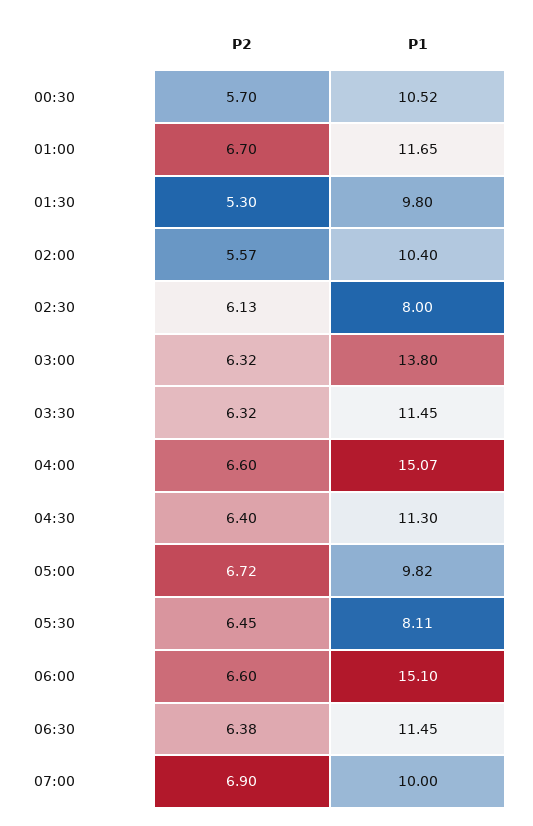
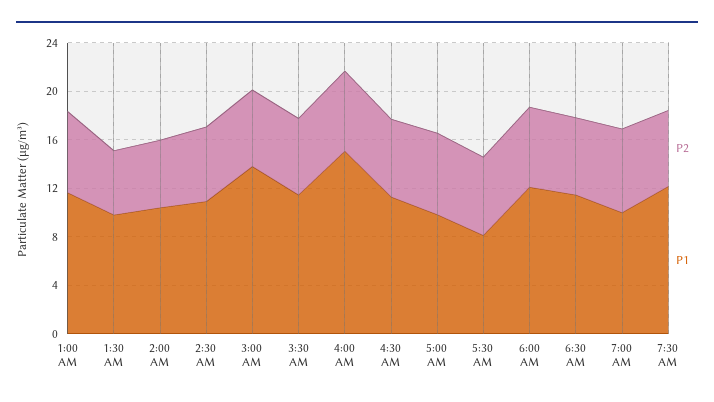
P2, 00:30: 5.7 -> none
P1, 00:30: 10.52 -> none
P1, 02:30: 8 -> 11
P1, 06:00: 15.1 -> 12
P2, 7:30 AM: none -> 6
P1, 7:30 AM: none -> 12

